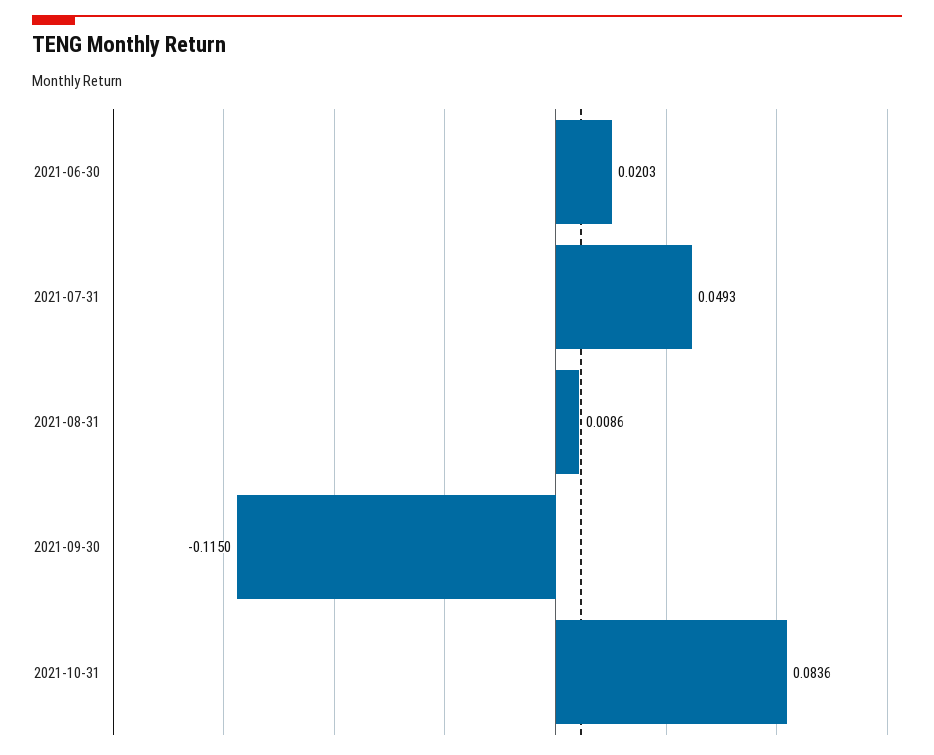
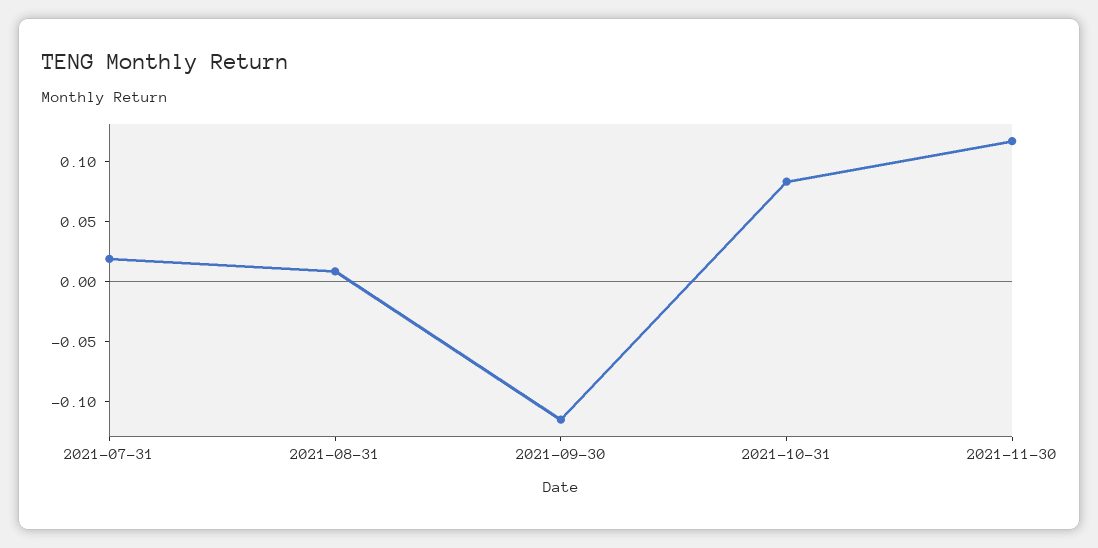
2021-06-30: 0.0203 -> none
2021-07-31: 0.0493 -> 0.02
2021-11-30: none -> 0.12

